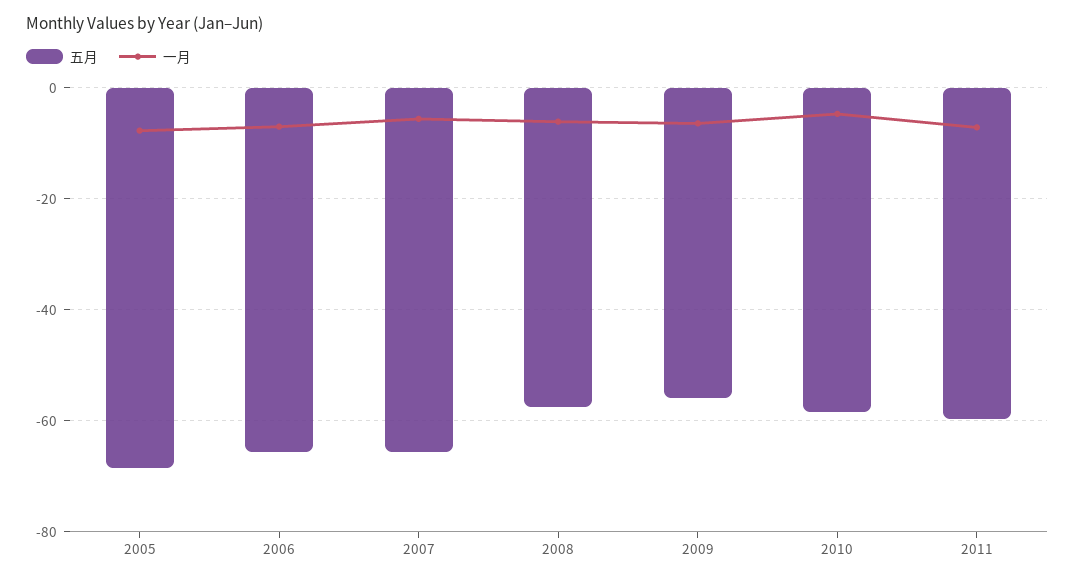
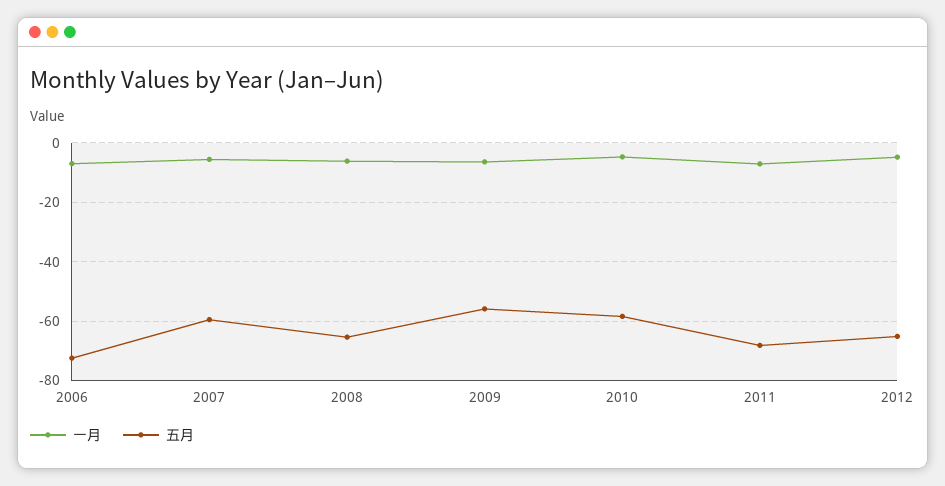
五月, 2005: -68 -> none
一月, 2005: -8 -> none
五月, 2006: -66 -> -72.5
五月, 2007: -66 -> -60
五月, 2008: -58 -> -65
五月, 2011: -60 -> -67.5
一月, 2012: none -> -5
五月, 2012: none -> -65

